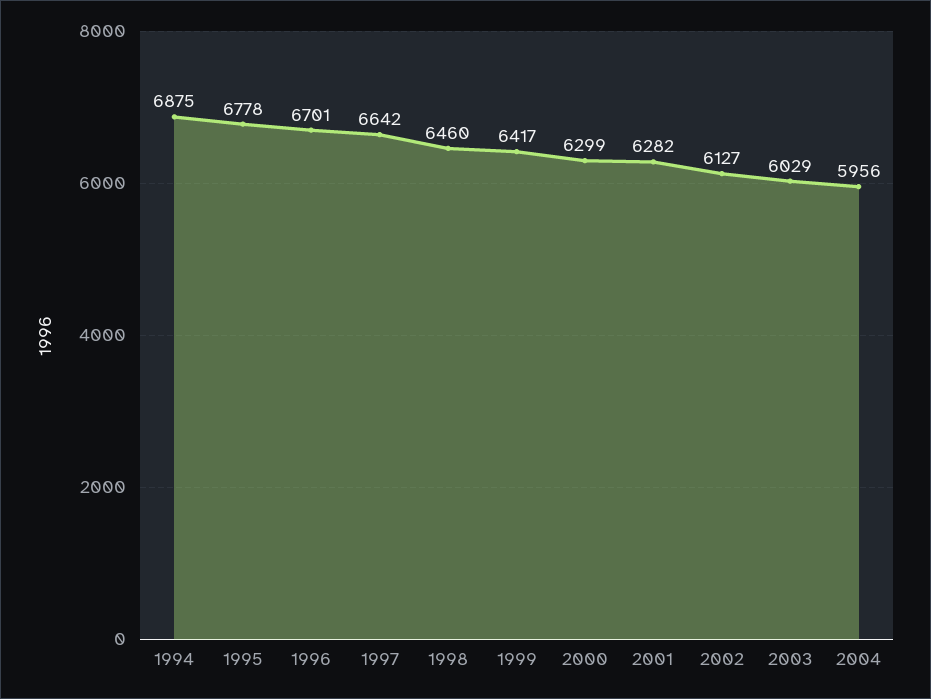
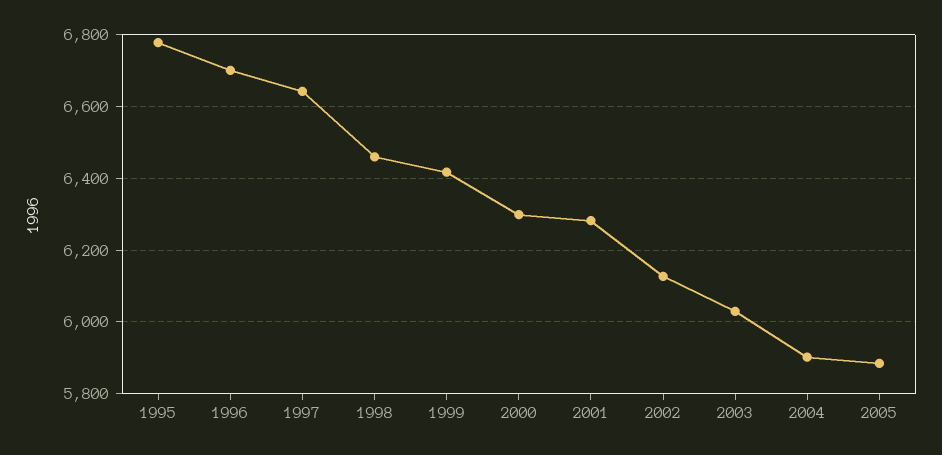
1994: 6875 -> none
2004: 5956 -> 5900
2005: none -> 5880

